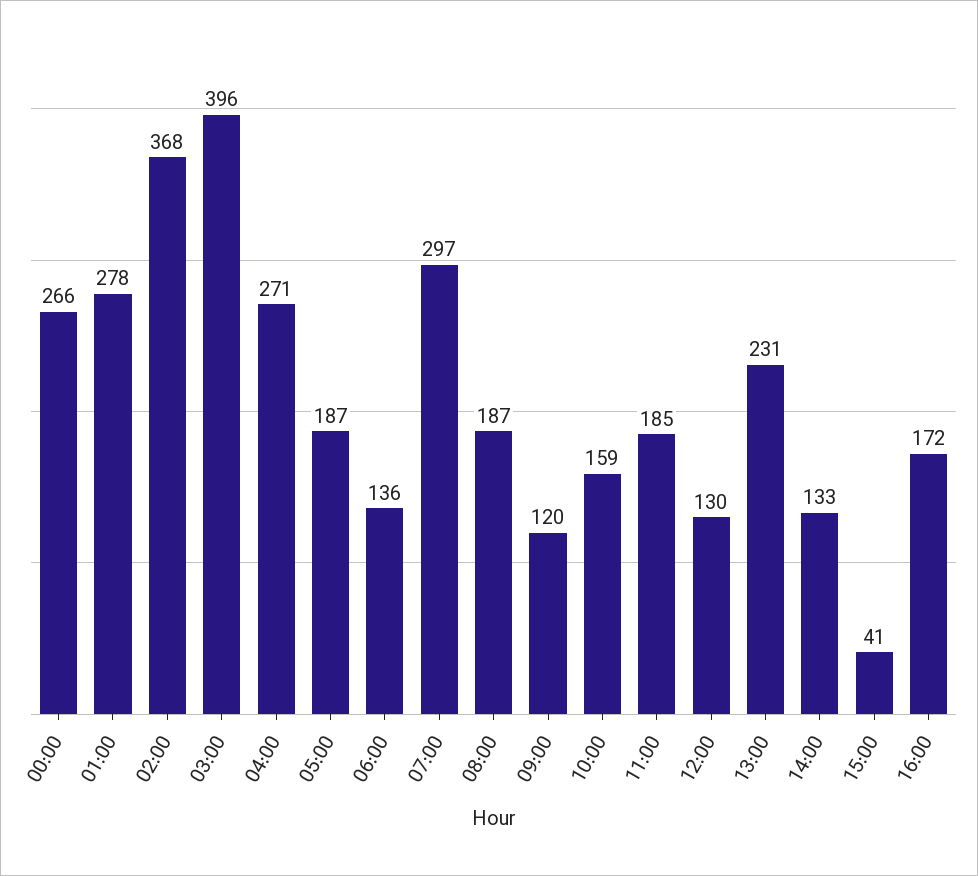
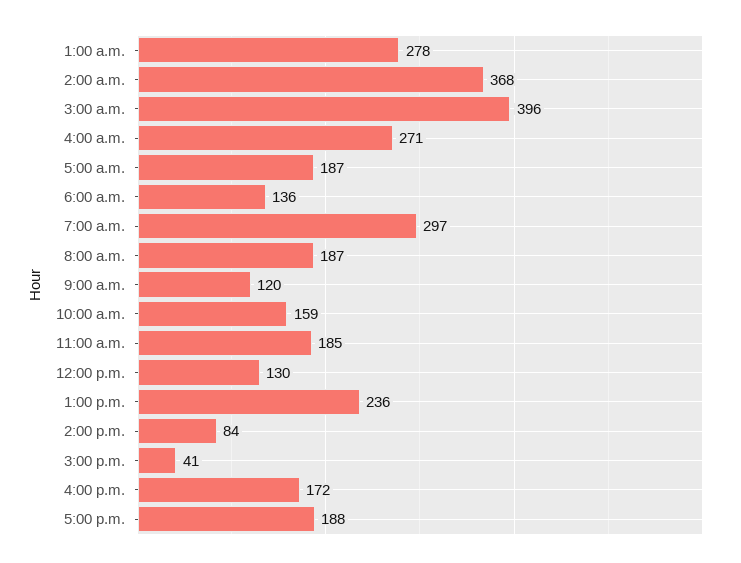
00:00: 266 -> none
13:00: 231 -> 236
14:00: 133 -> 84
5:00 p.m.: none -> 188

